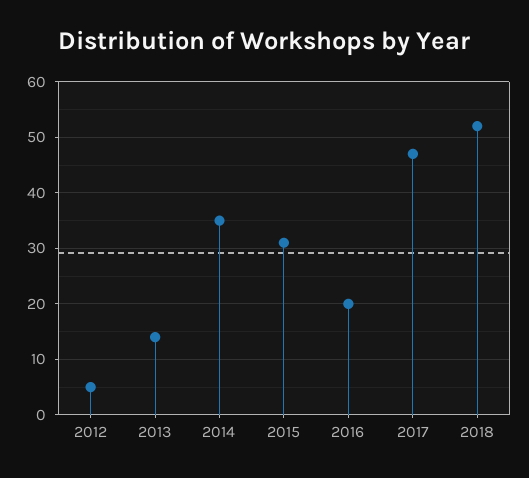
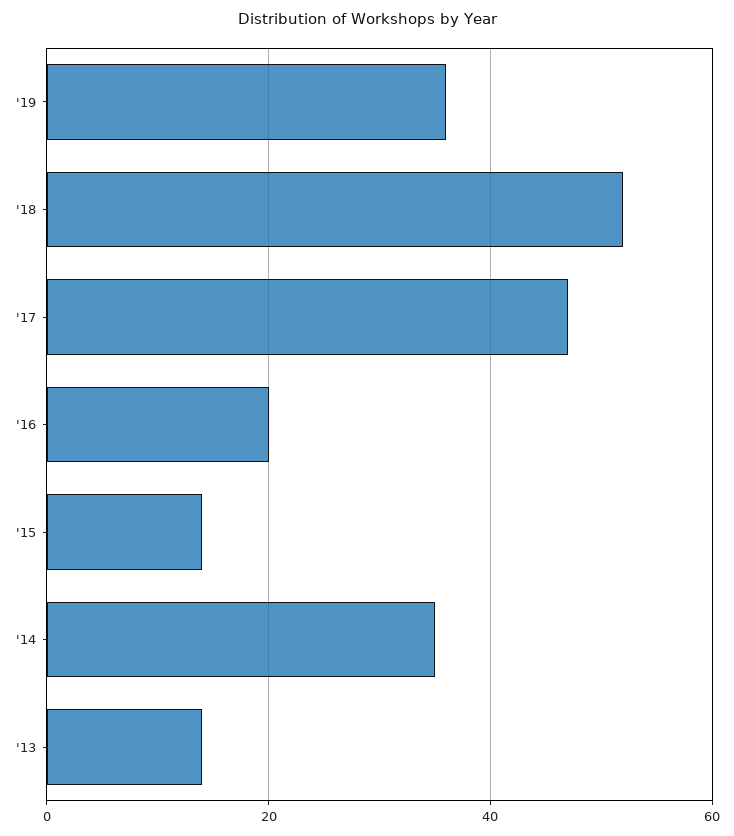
2012: 5 -> none
2015: 30 -> 15
'19: none -> 35

